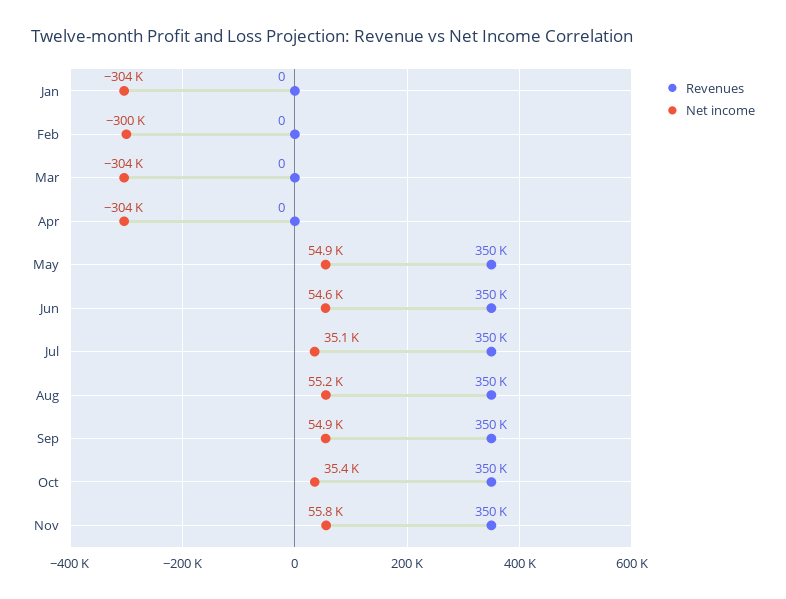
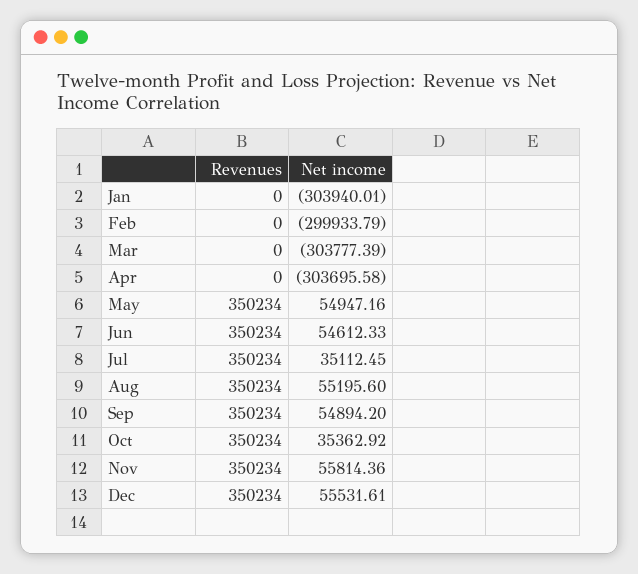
Revenues, Dec: none -> 350234
Net income, Dec: none -> 55531.61

